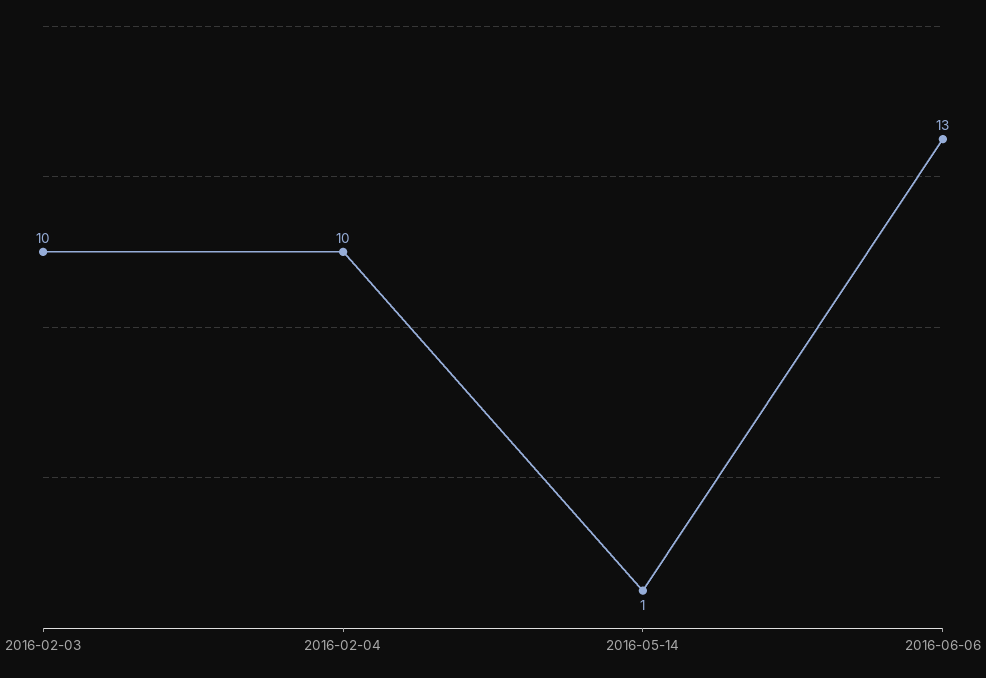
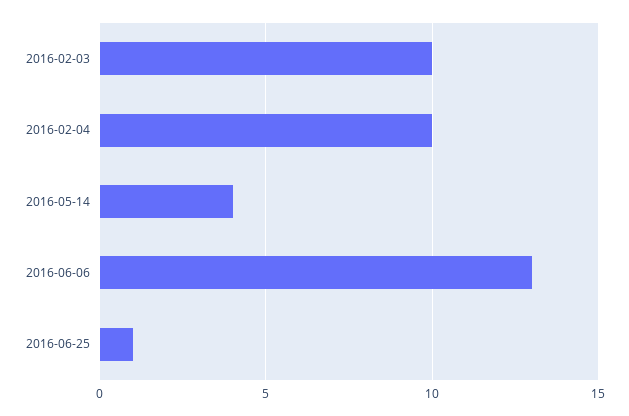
2016-05-14: 1 -> 4
2016-06-25: none -> 1

